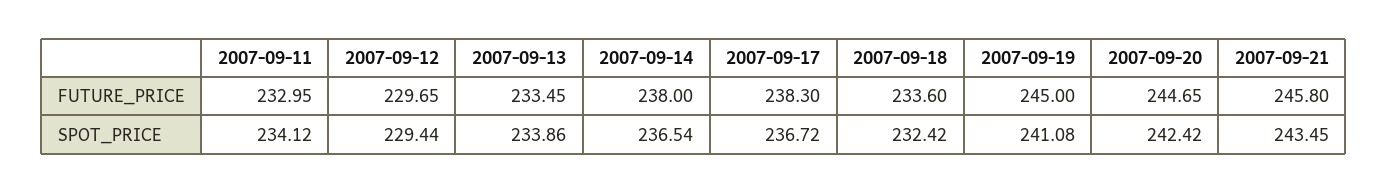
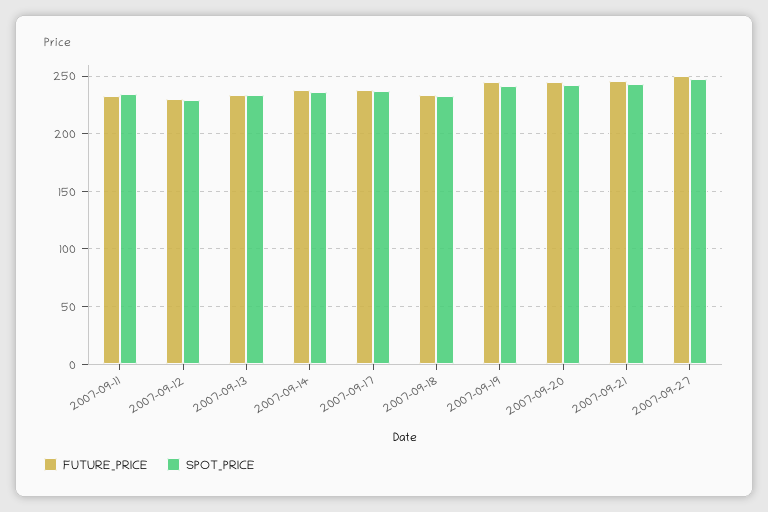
FUTURE_PRICE, 2007-09-27: none -> 250
SPOT_PRICE, 2007-09-27: none -> 250

